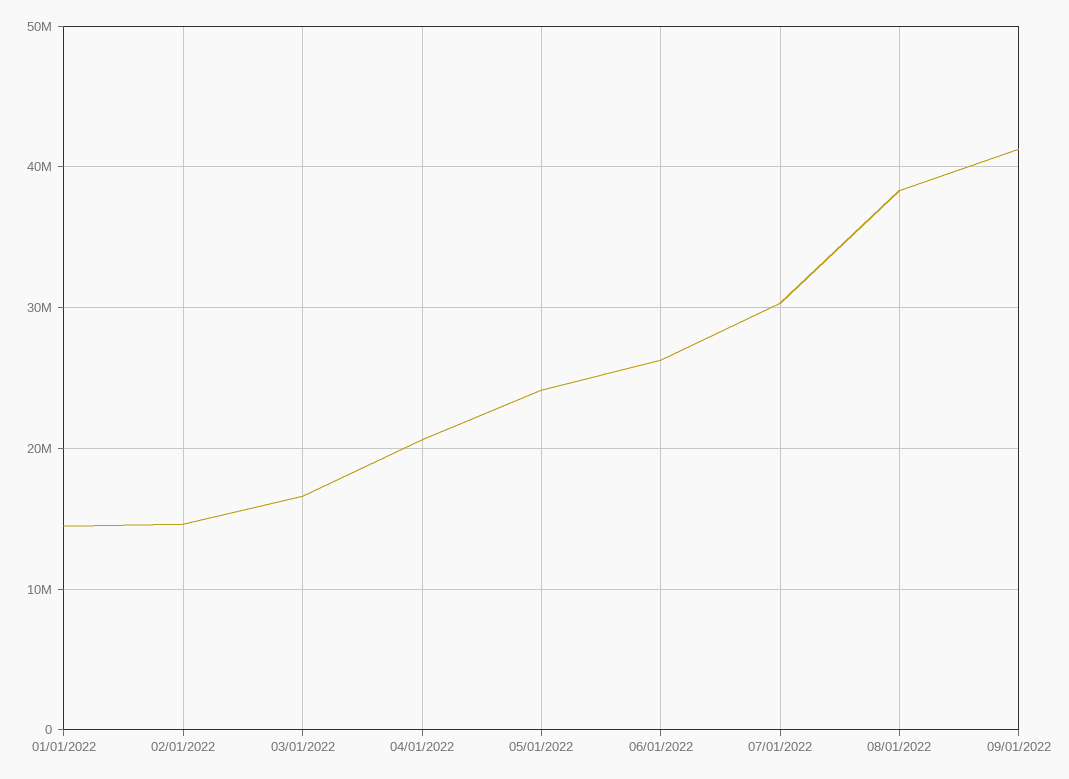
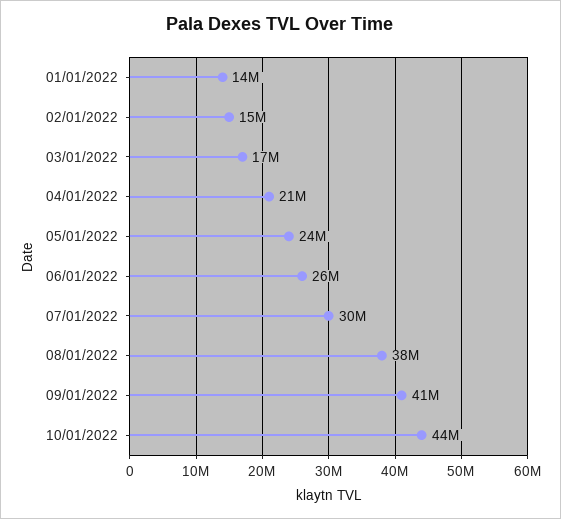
10/01/2022: none -> 44000000

